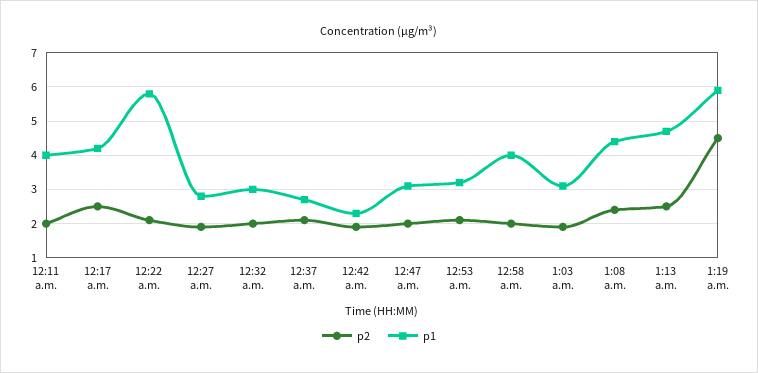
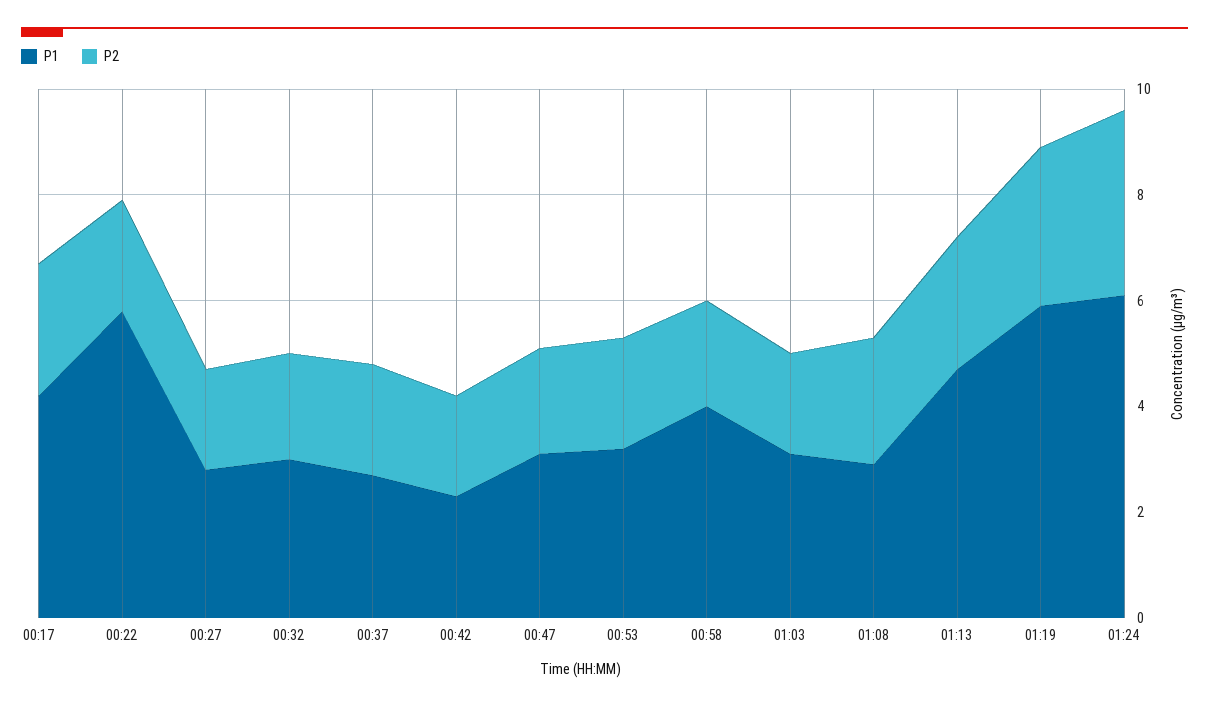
p2, 12:11 a.m.: 2 -> none
p1, 12:11 a.m.: 4 -> none
p1, 1:08 a.m.: 4.5 -> 3
p2, 1:19 a.m.: 4.5 -> 3
p1, 01:24: none -> 6
p2, 01:24: none -> 3.5

